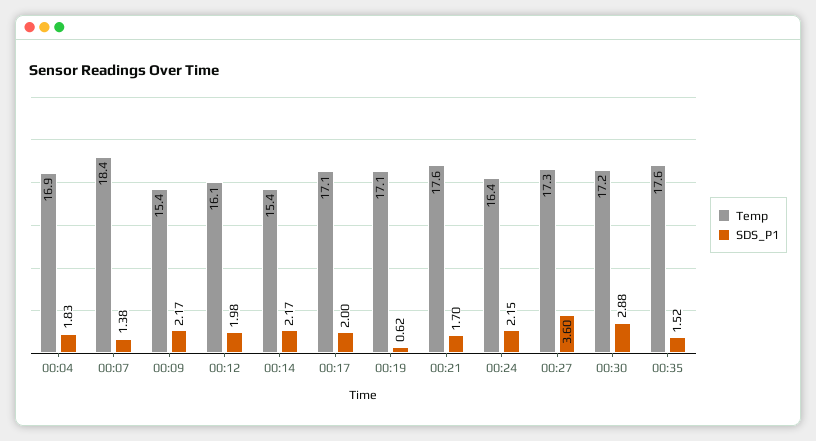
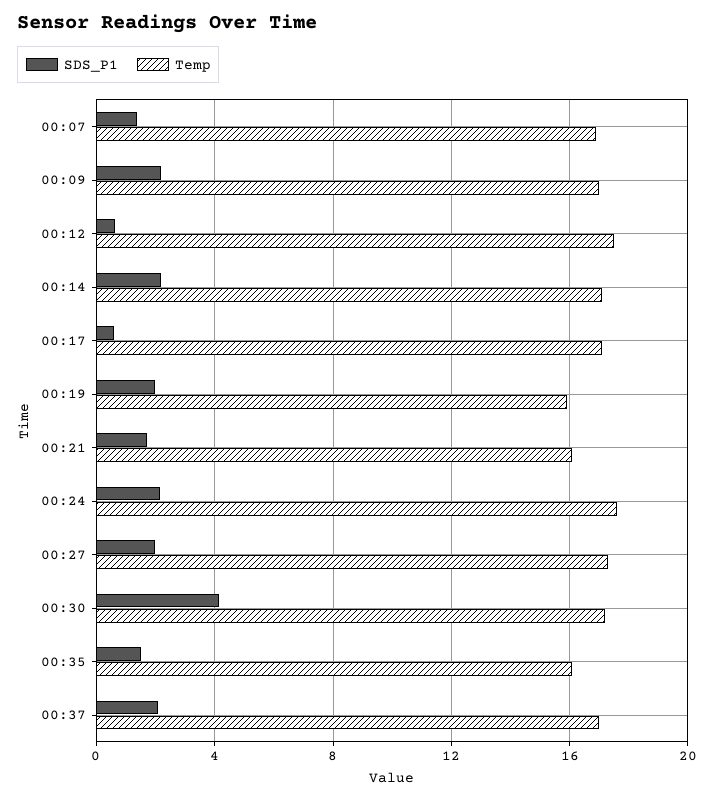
Temp, 00:04: 16.9 -> none
SDS_P1, 00:04: 1.83 -> none
Temp, 00:07: 18.4 -> 17
Temp, 00:09: 15.4 -> 17
Temp, 00:12: 16.1 -> 17.5
SDS_P1, 00:12: 1.98 -> 0.5
Temp, 00:14: 15.4 -> 17
SDS_P1, 00:17: 2 -> 0.5
Temp, 00:19: 17.1 -> 16
SDS_P1, 00:19: 0.62 -> 2
Temp, 00:21: 17.6 -> 16
Temp, 00:24: 16.4 -> 17.5
SDS_P1, 00:27: 3.6 -> 2
SDS_P1, 00:30: 2.88 -> 4
Temp, 00:35: 17.6 -> 16
SDS_P1, 00:37: none -> 2
Temp, 00:37: none -> 17

